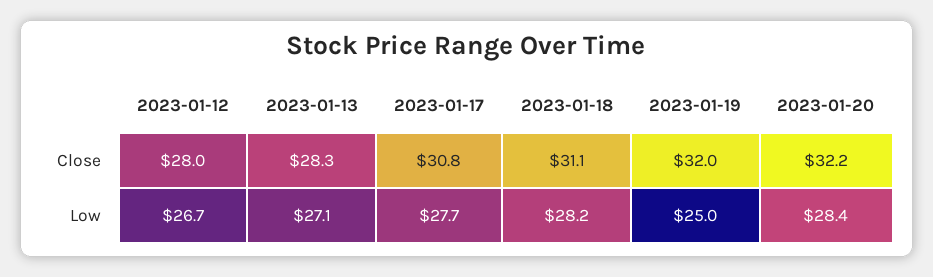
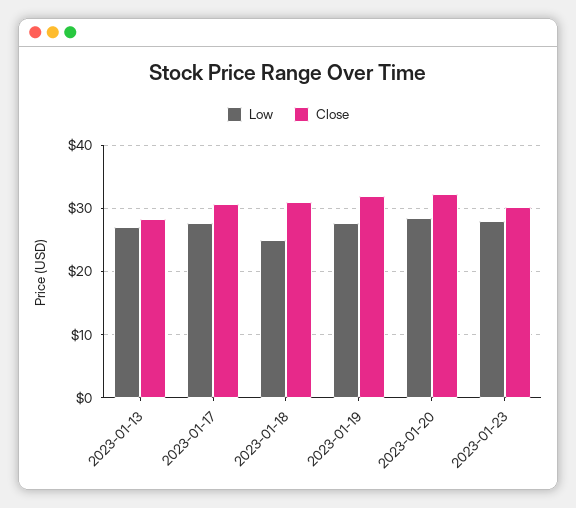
Close, 2023-01-12: 28 -> none
Low, 2023-01-12: 26.7 -> none
Low, 2023-01-18: 28.2 -> 25
Low, 2023-01-19: 25 -> 28
Low, 2023-01-23: none -> 28
Close, 2023-01-23: none -> 30

